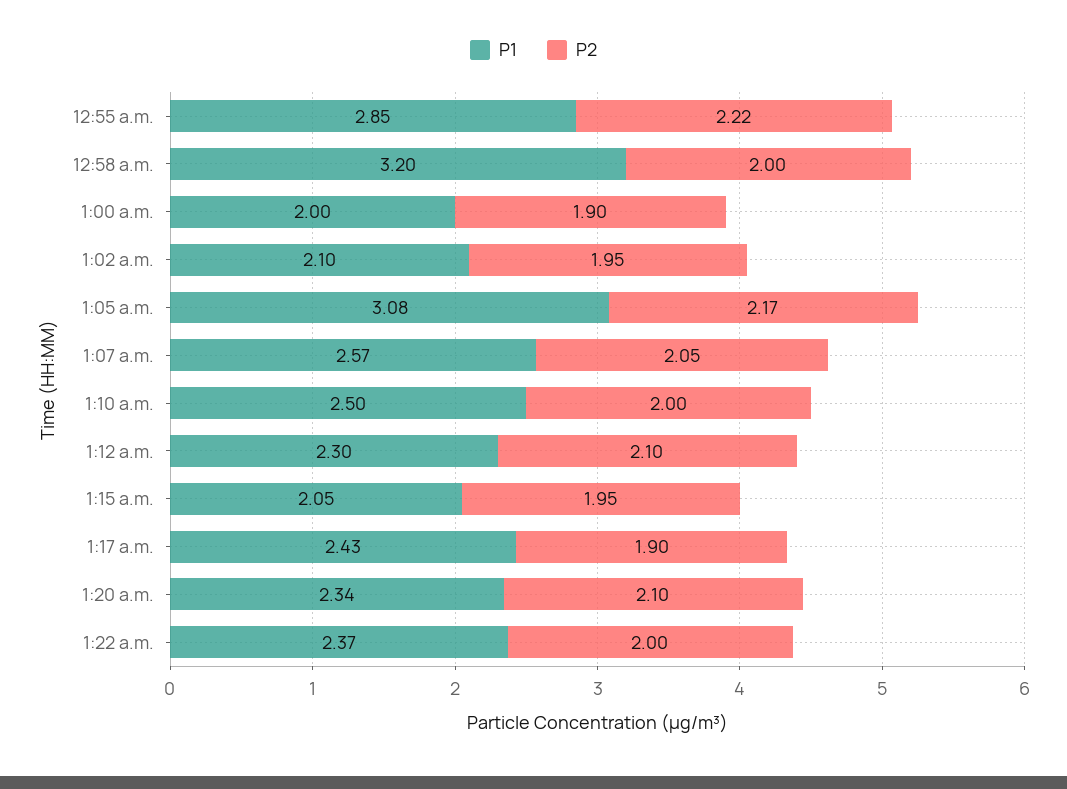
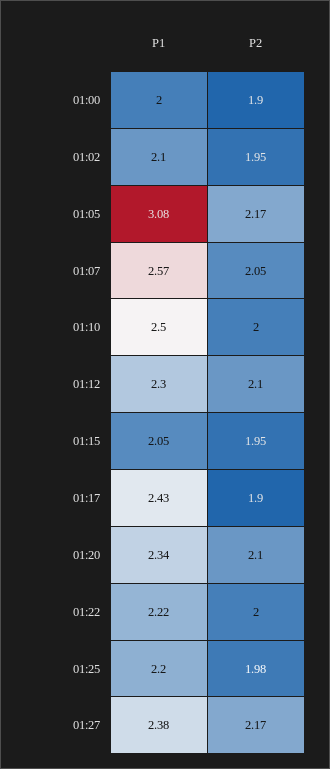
P1, 12:55 a.m.: 2.85 -> none
P2, 12:55 a.m.: 2.22 -> none
P1, 12:58 a.m.: 3.2 -> none
P2, 12:58 a.m.: 2 -> none
P1, 1:22 a.m.: 2.37 -> 2.22
P1, 01:25: none -> 2.2
P2, 01:25: none -> 1.98
P1, 01:27: none -> 2.38
P2, 01:27: none -> 2.17

